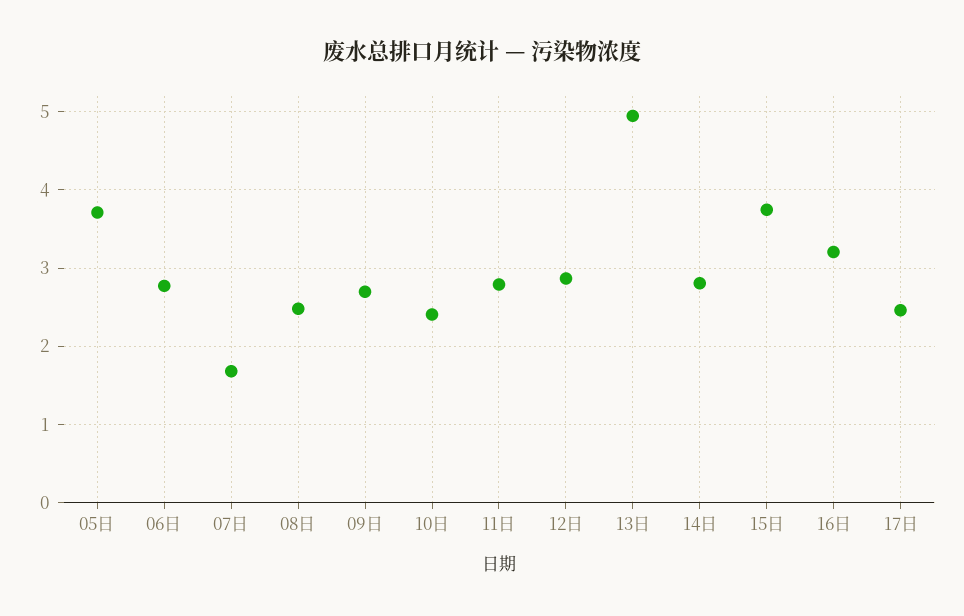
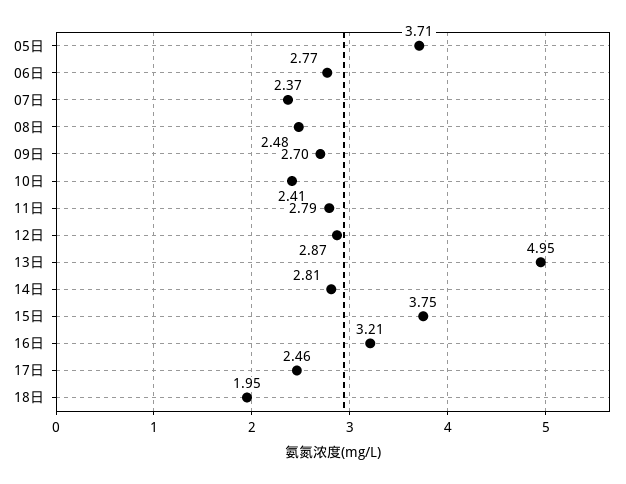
07日: 1.7 -> 2.37
18日: none -> 1.95

